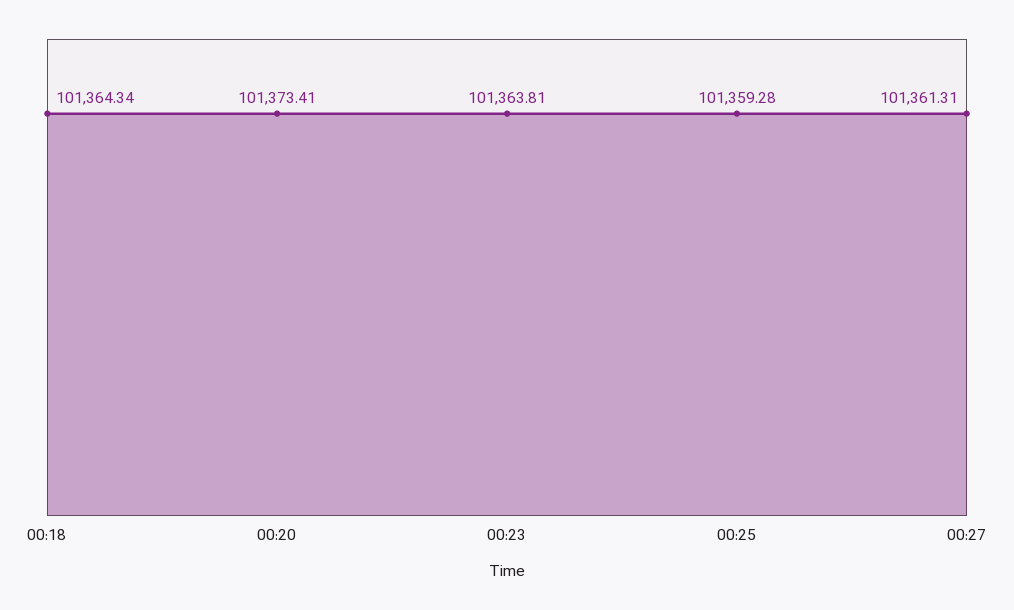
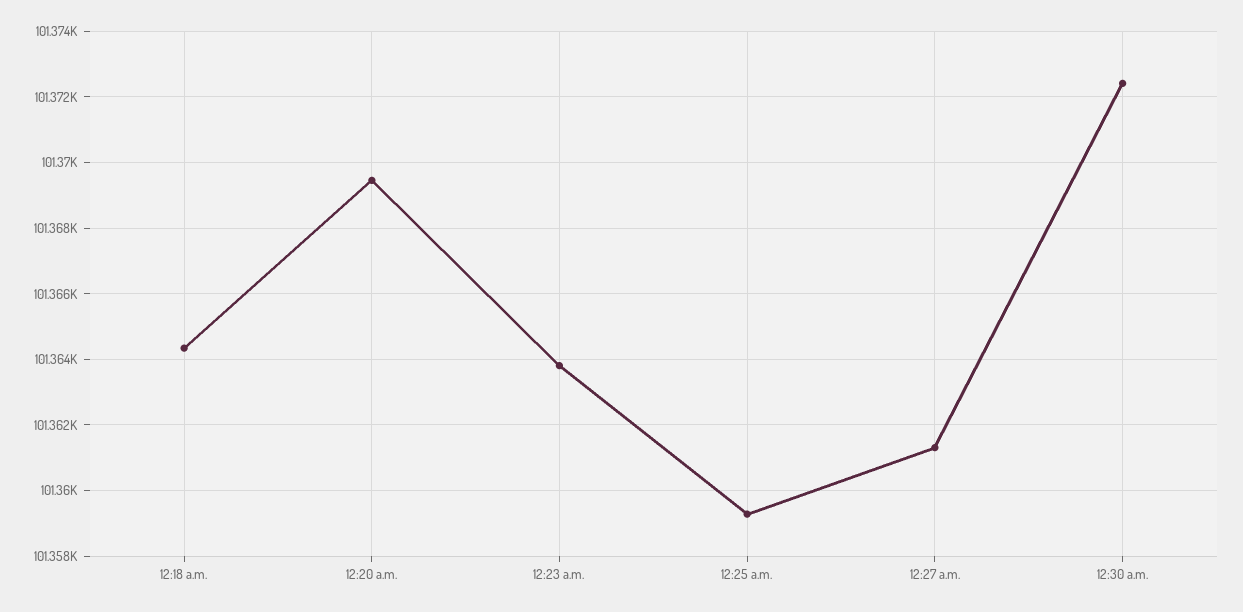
00:20: 101373.41 -> 101369.4
12:30 a.m.: none -> 101372.4

